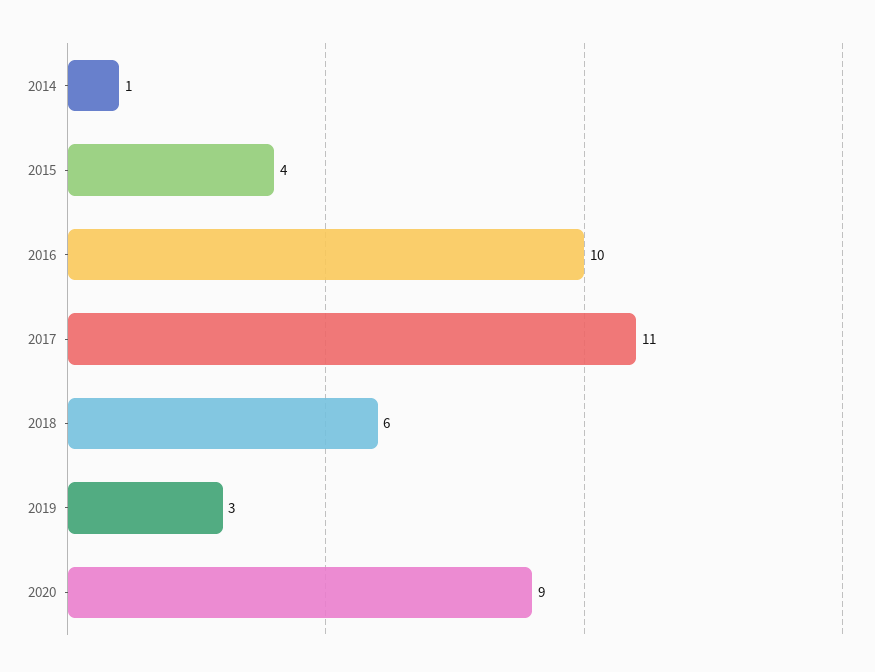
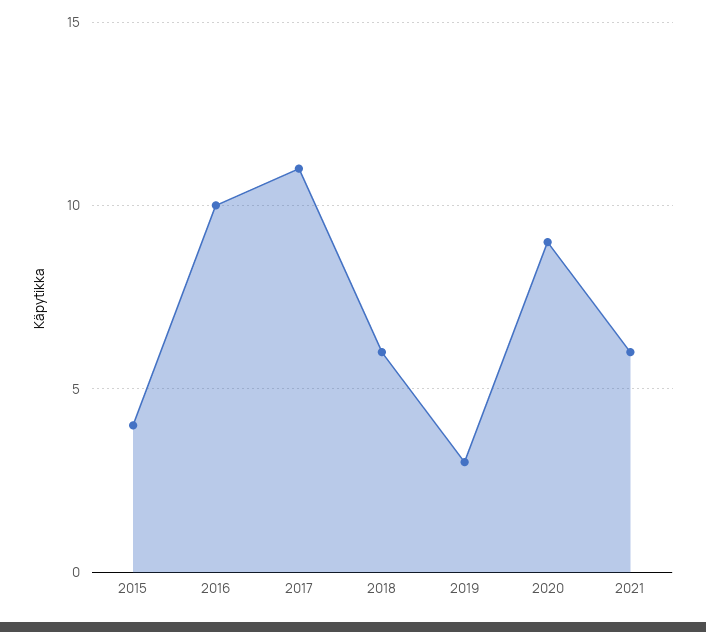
2014: 1 -> none
2021: none -> 6

